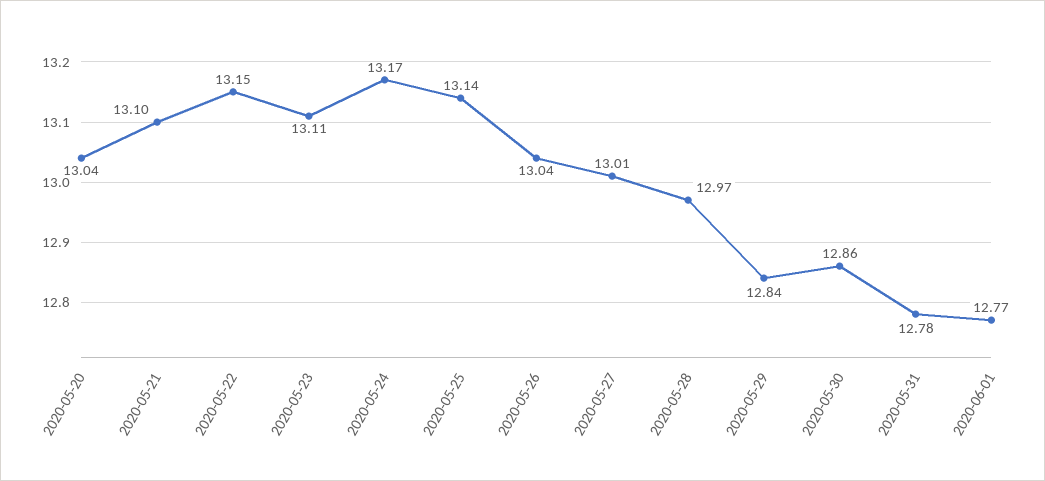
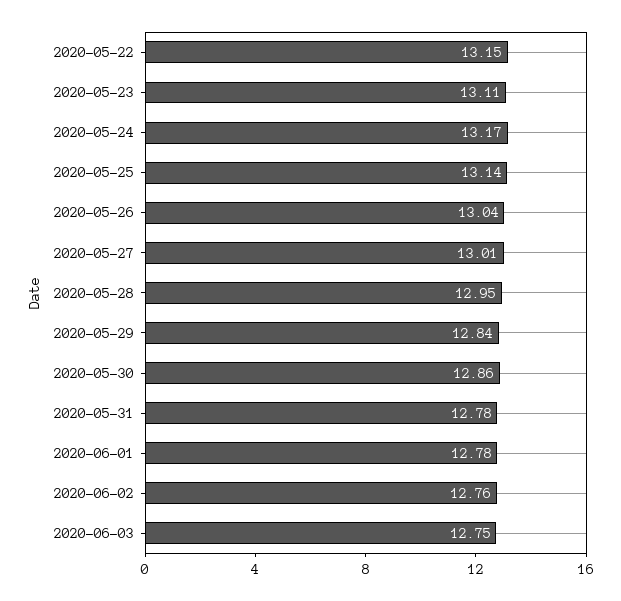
2020-05-20: 13.04 -> none
2020-05-21: 13.1 -> none
2020-05-28: 12.97 -> 12.95
2020-06-01: 12.77 -> 12.78
2020-06-02: none -> 12.76
2020-06-03: none -> 12.75

